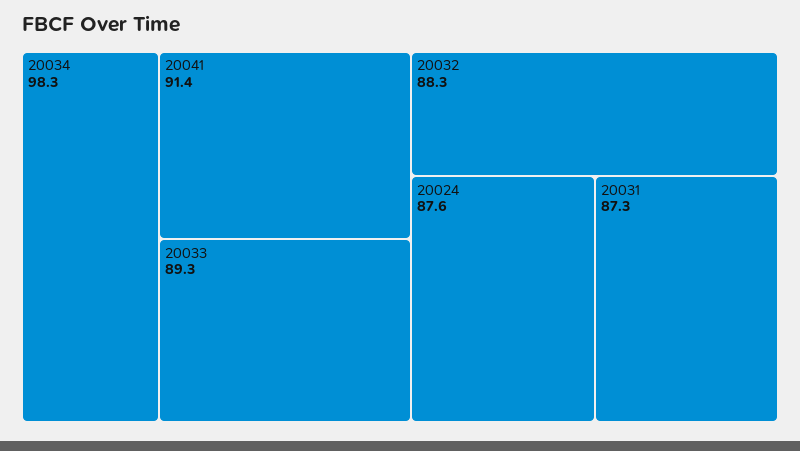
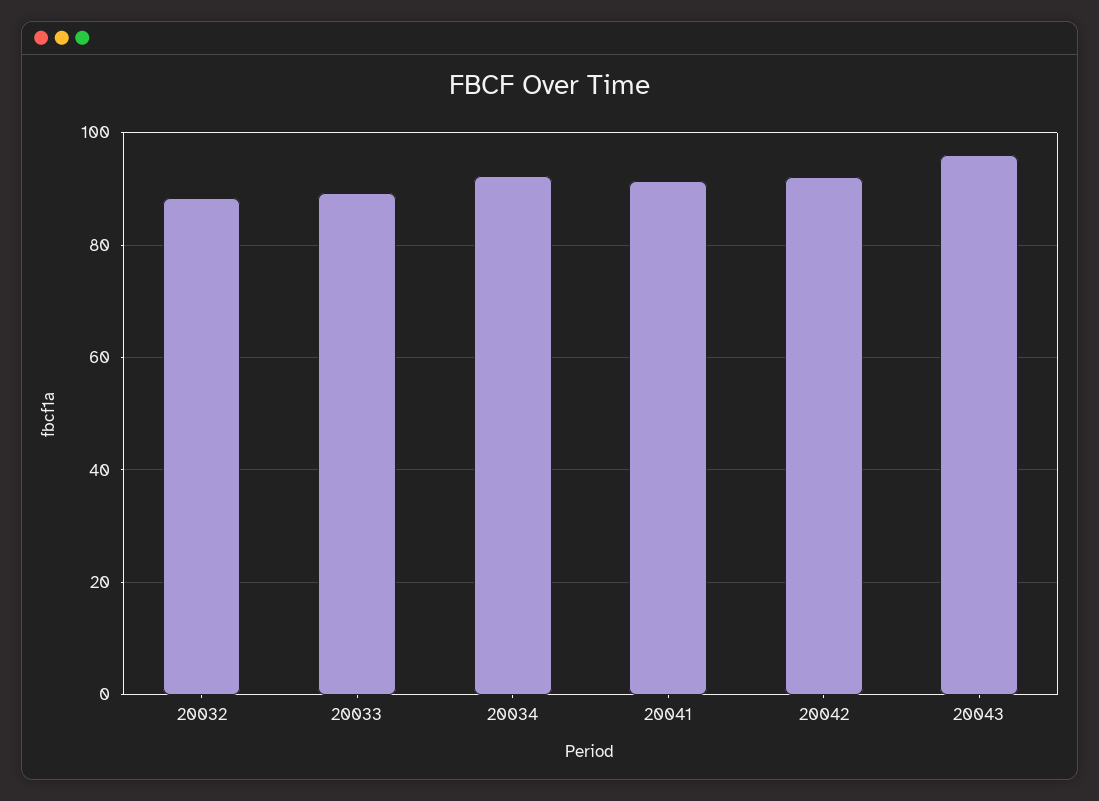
20034: 98.3 -> 92
20024: 87.6 -> none
20031: 87.3 -> none
20042: none -> 92
20043: none -> 96

